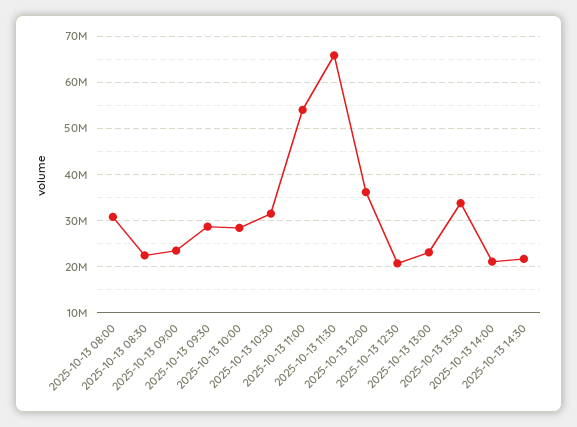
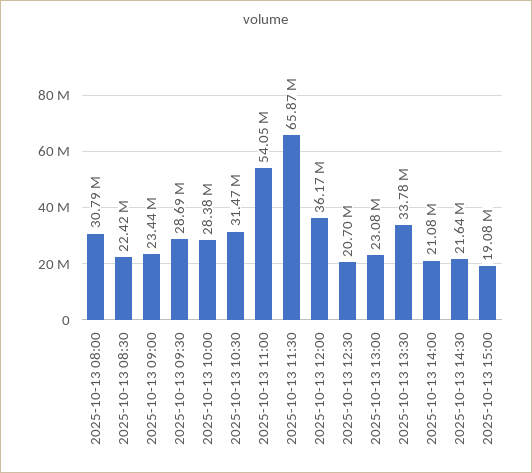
2025-10-13 15:00: none -> 19080000

